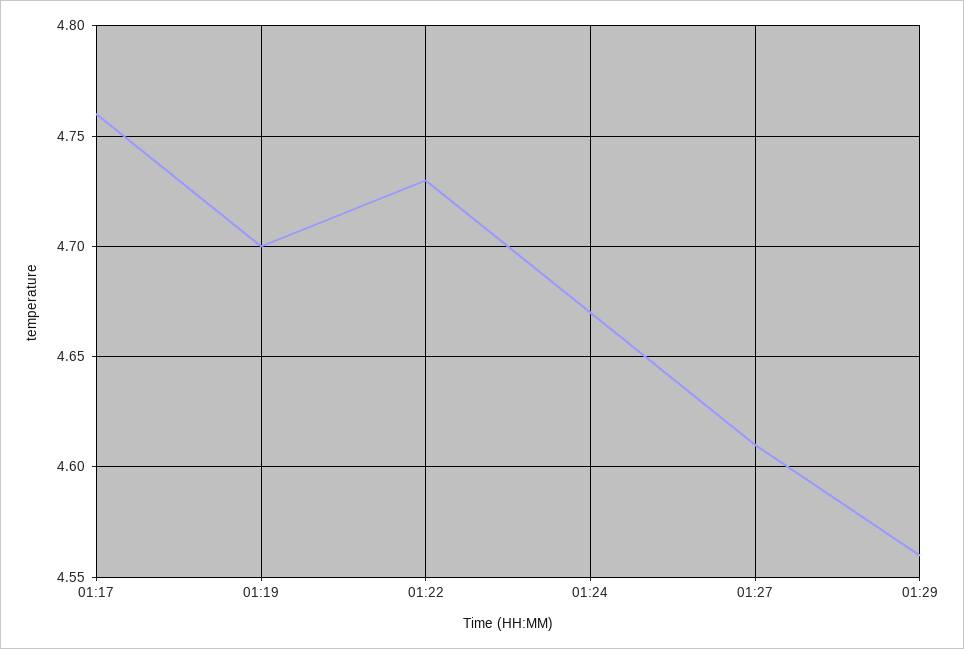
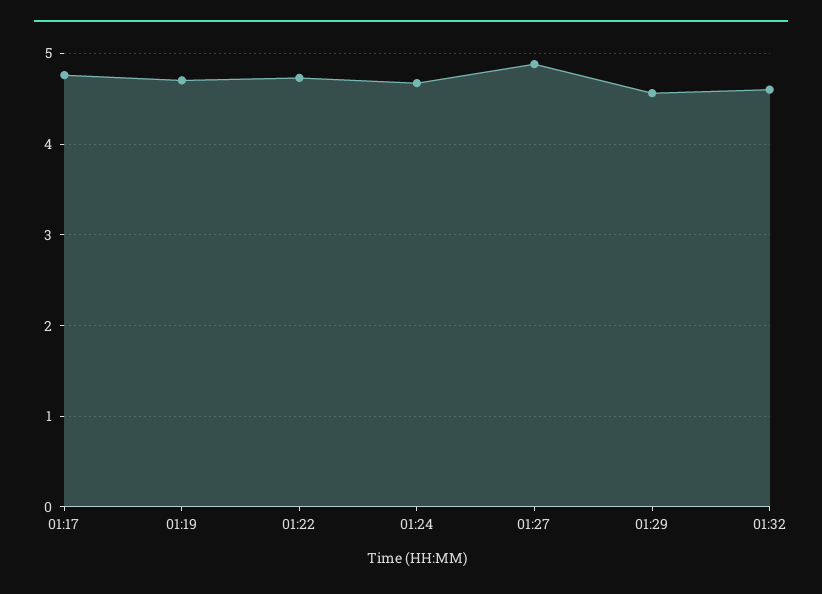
01:27: 4.61 -> 4.9
01:32: none -> 4.6

